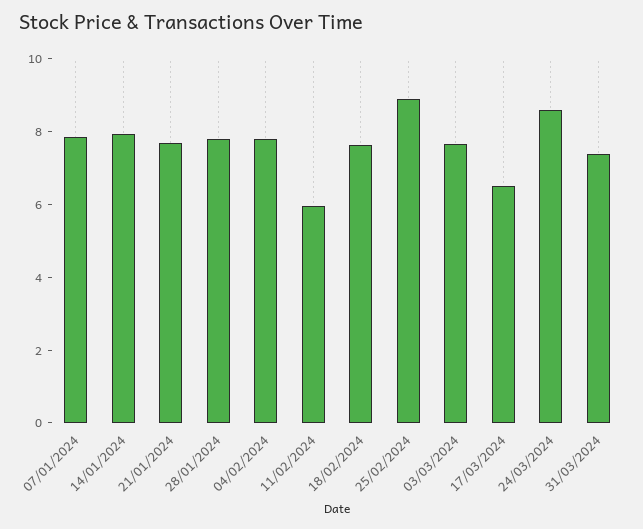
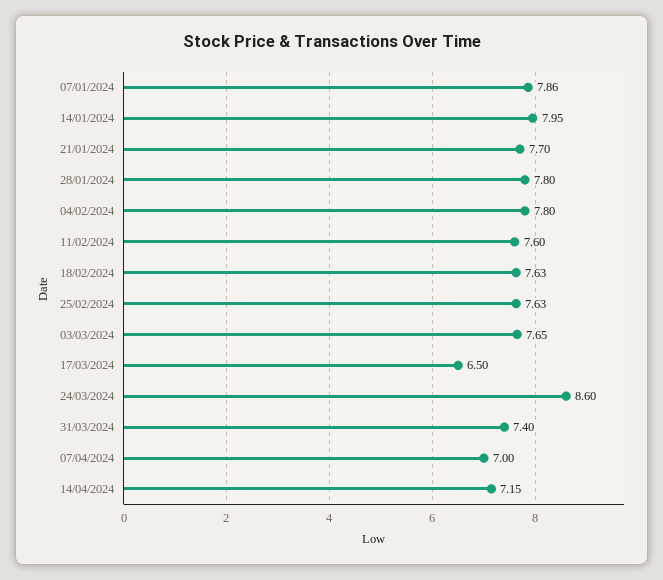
11/02/2024: 6 -> 7.6
25/02/2024: 9 -> 7.63
07/04/2024: none -> 7
14/04/2024: none -> 7.15

